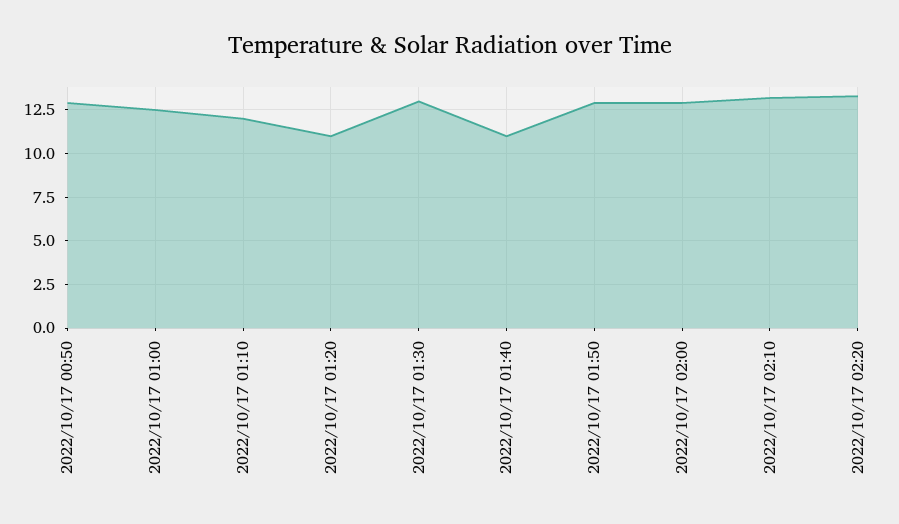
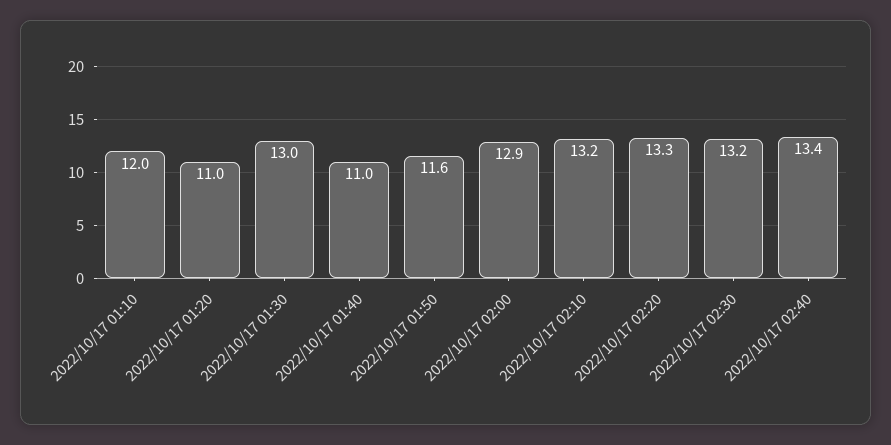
2022/10/17 00:50: 13 -> none
2022/10/17 01:00: 12.5 -> none
2022/10/17 01:50: 13 -> 11.6
2022/10/17 02:30: none -> 13.2
2022/10/17 02:40: none -> 13.4

